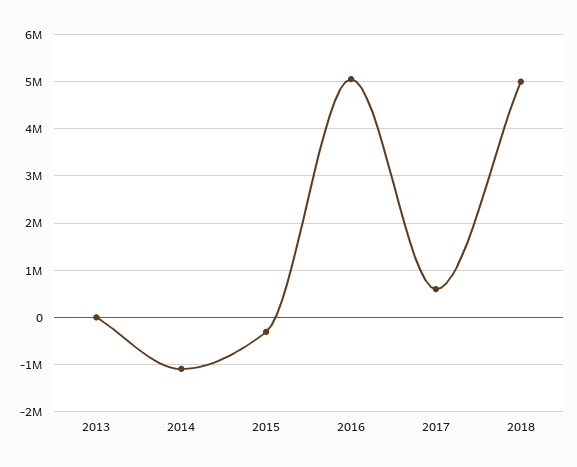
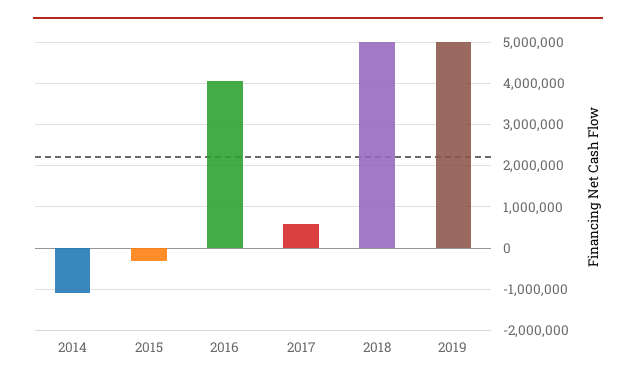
2013: 0 -> none
2016: 5000000 -> 4000000
2019: none -> 5000000

